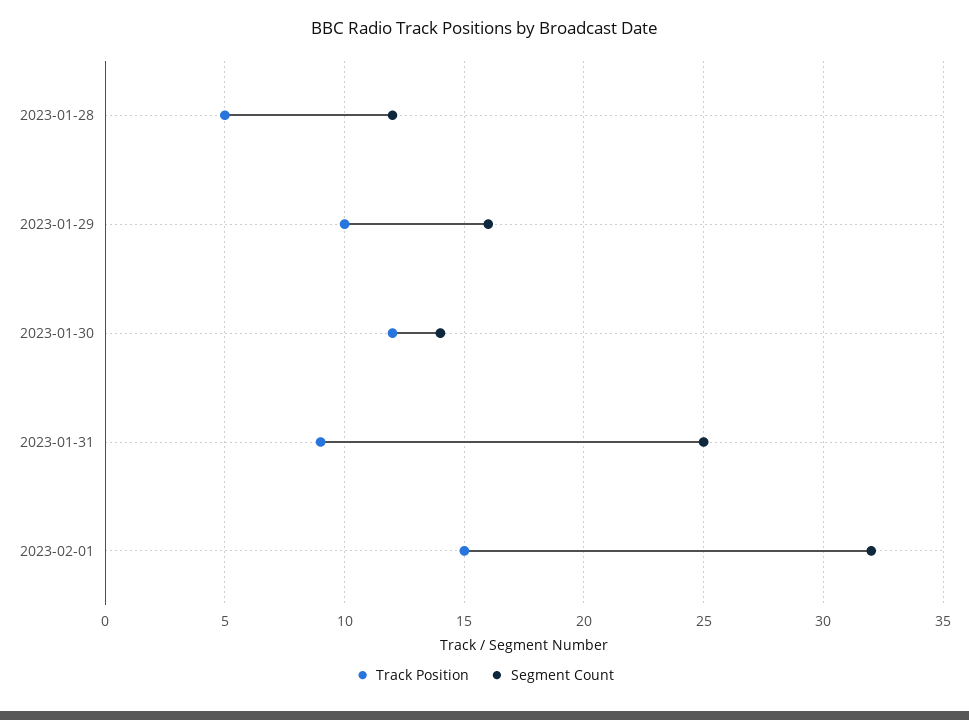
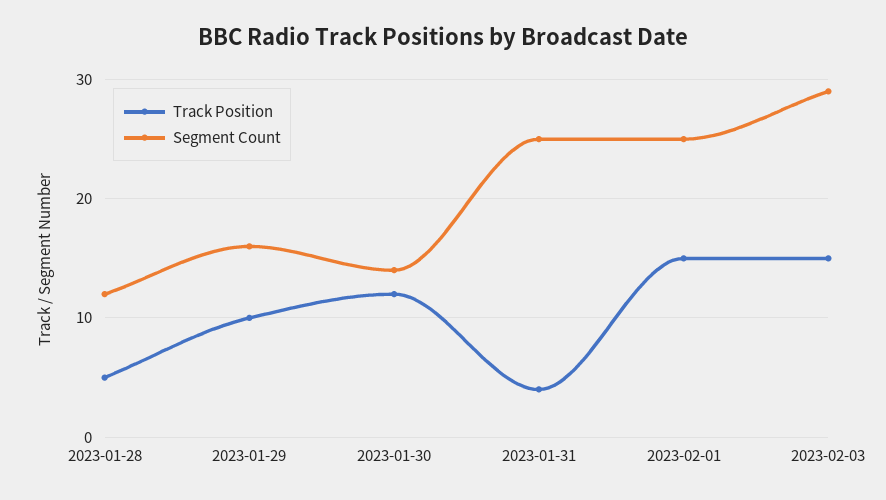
Track Position, 2023-01-31: 9 -> 4
Segment Count, 2023-02-01: 32 -> 25
Track Position, 2023-02-03: none -> 15
Segment Count, 2023-02-03: none -> 29

